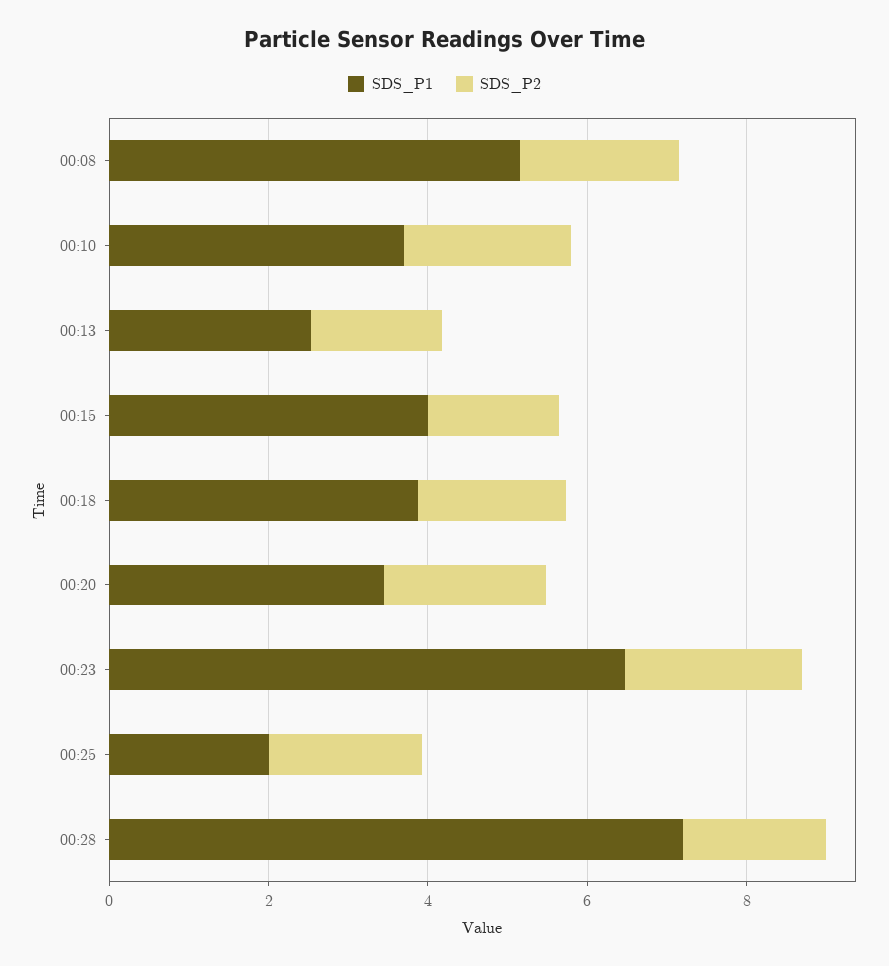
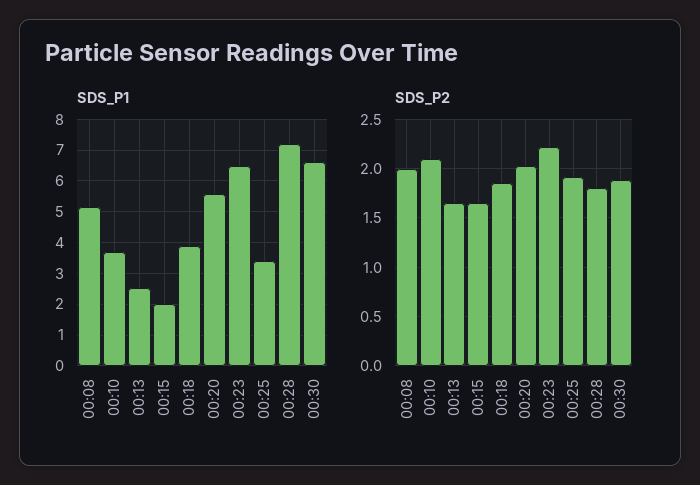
SDS_P1, 00:15: 4 -> 2
SDS_P1, 00:20: 3.5 -> 5.6
SDS_P1, 00:25: 2 -> 3.4
SDS_P1, 00:30: none -> 6.6
SDS_P2, 00:30: none -> 1.9

